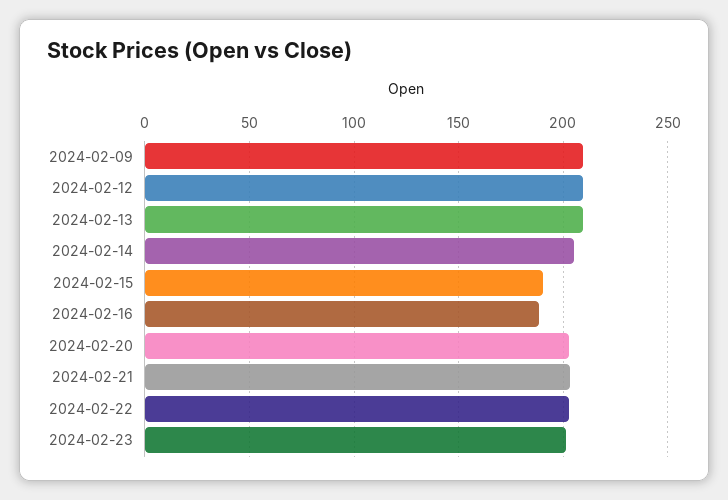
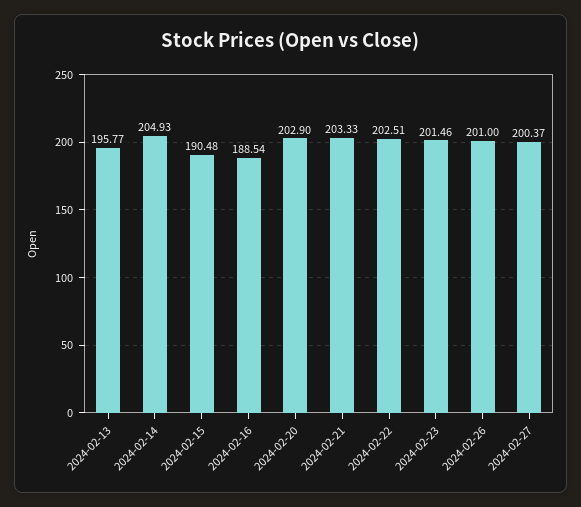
2024-02-09: 210 -> none
2024-02-12: 210 -> none
2024-02-13: 210 -> 195.77
2024-02-26: none -> 201
2024-02-27: none -> 200.37

